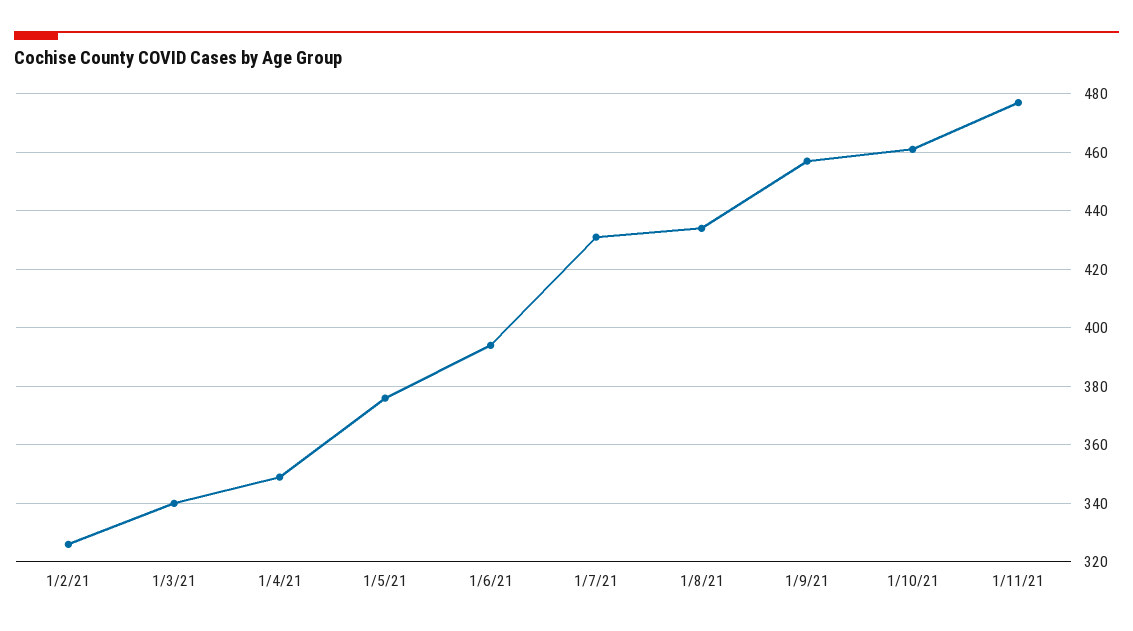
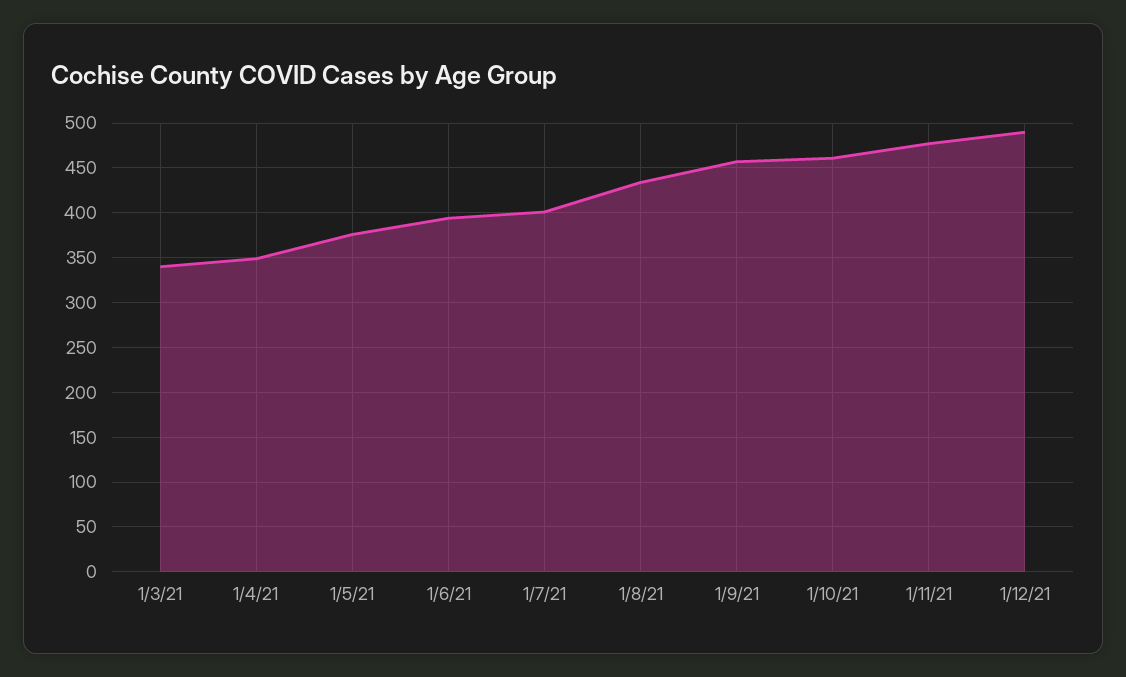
1/2/21: 325 -> none
1/7/21: 430 -> 400
1/12/21: none -> 490

